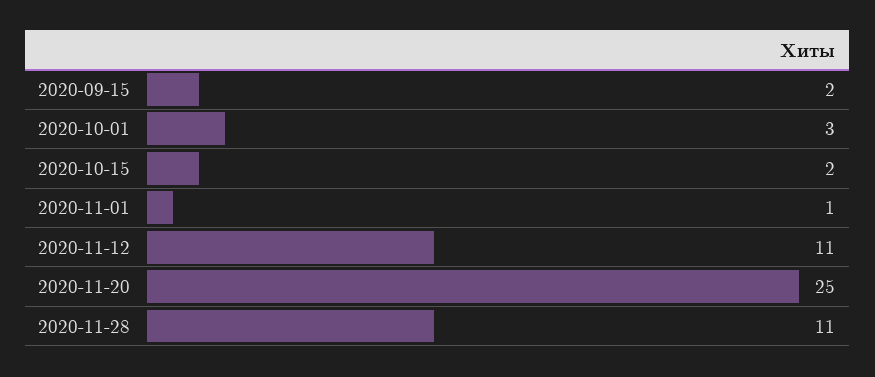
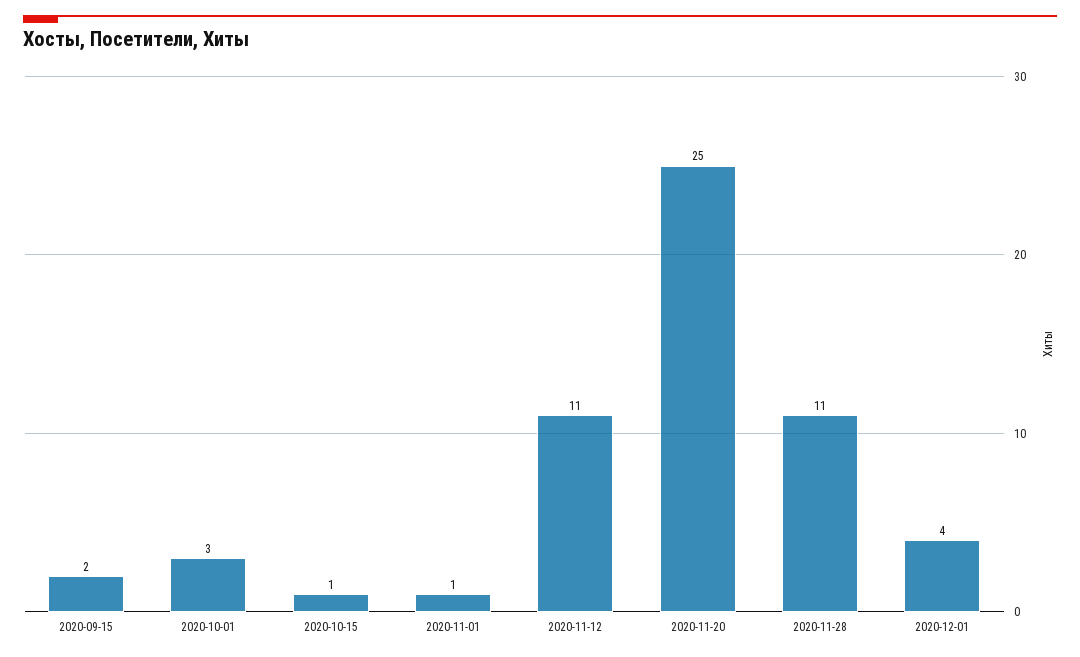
2020-10-15: 2 -> 1
2020-12-01: none -> 4

